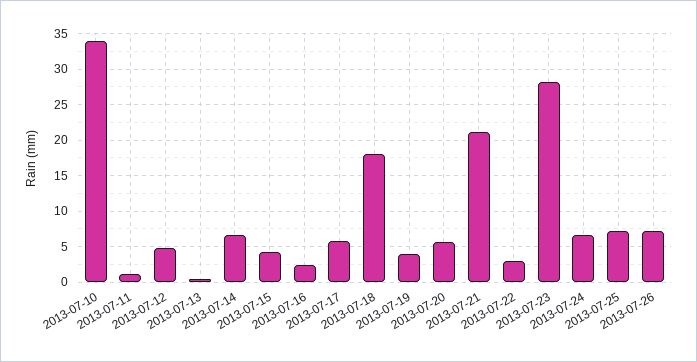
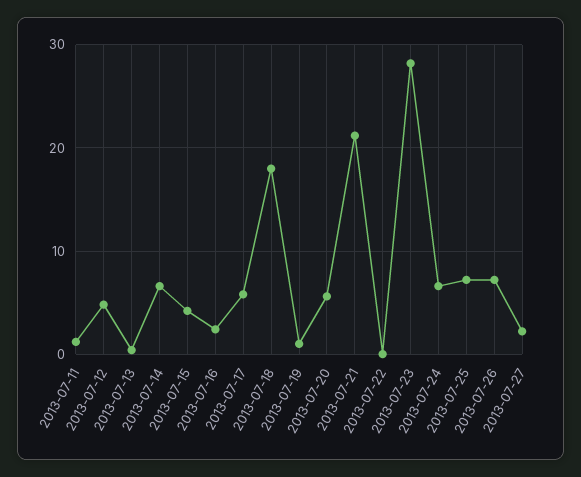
2013-07-10: 34 -> none
2013-07-19: 4 -> 1
2013-07-22: 3 -> 0
2013-07-27: none -> 2

